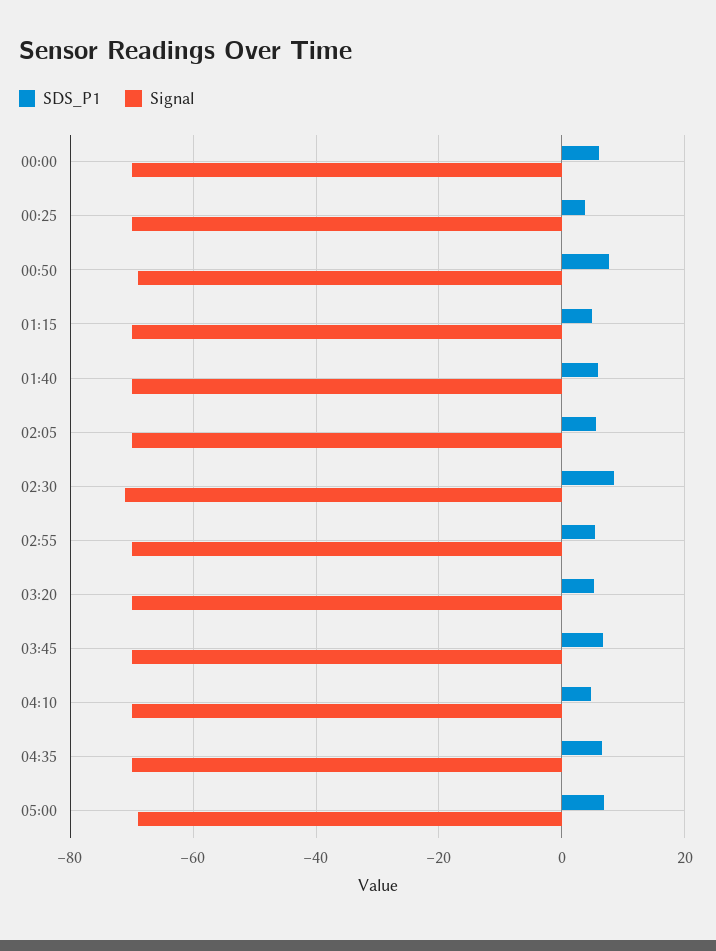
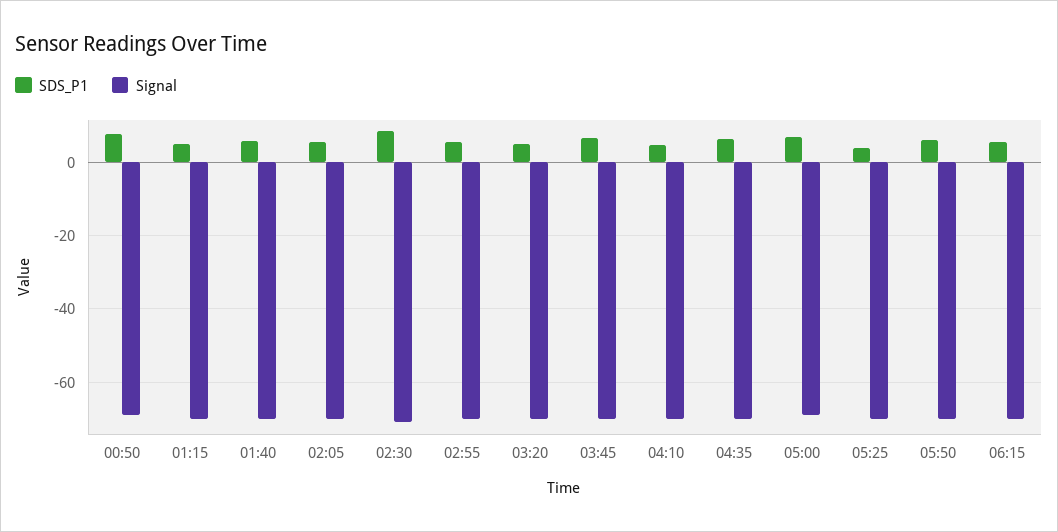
SDS_P1, 00:00: 6 -> none
Signal, 00:00: -70 -> none
SDS_P1, 00:25: 4 -> none
Signal, 00:25: -70 -> none
SDS_P1, 05:25: none -> 4
Signal, 05:25: none -> -70
SDS_P1, 05:50: none -> 6
Signal, 05:50: none -> -70
SDS_P1, 06:15: none -> 6
Signal, 06:15: none -> -70

